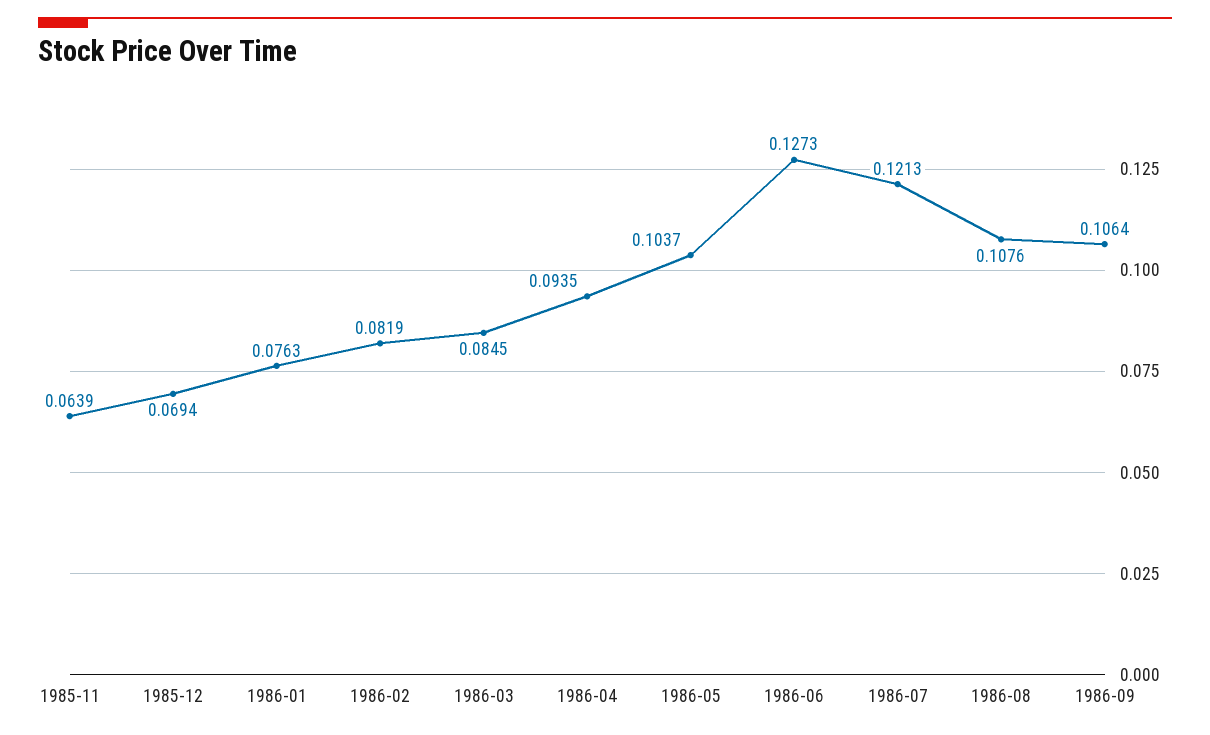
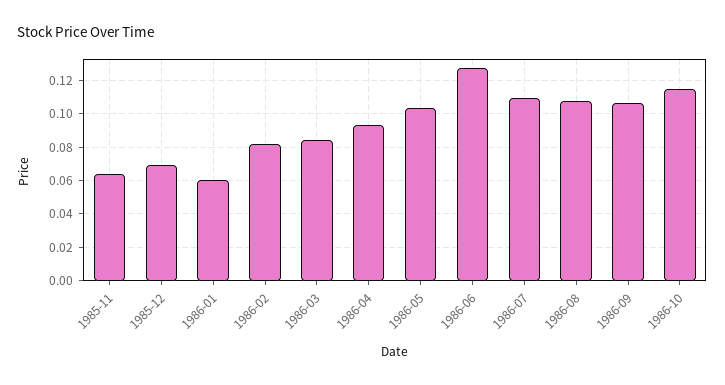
1986-01: 0.0763 -> 0.06
1986-07: 0.1213 -> 0.11
1986-10: none -> 0.115

